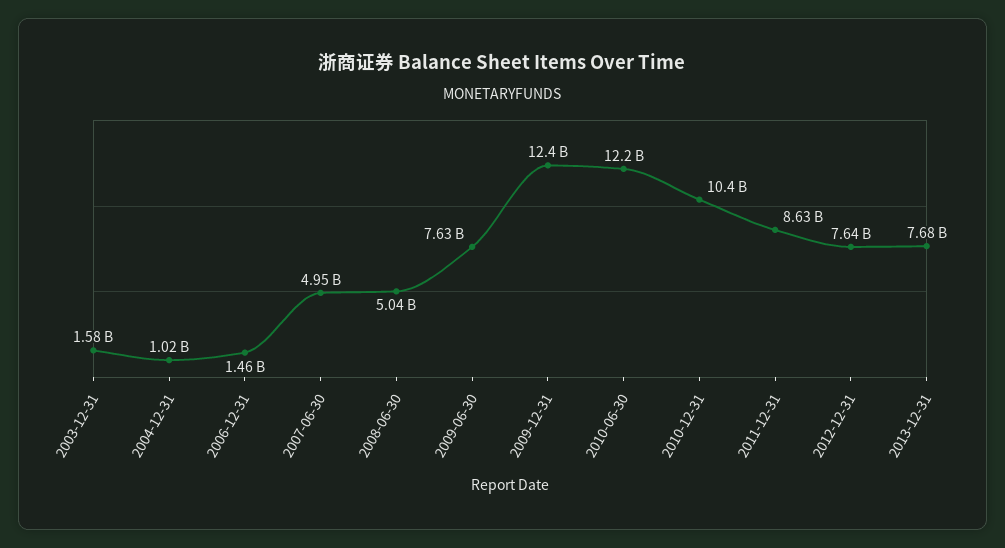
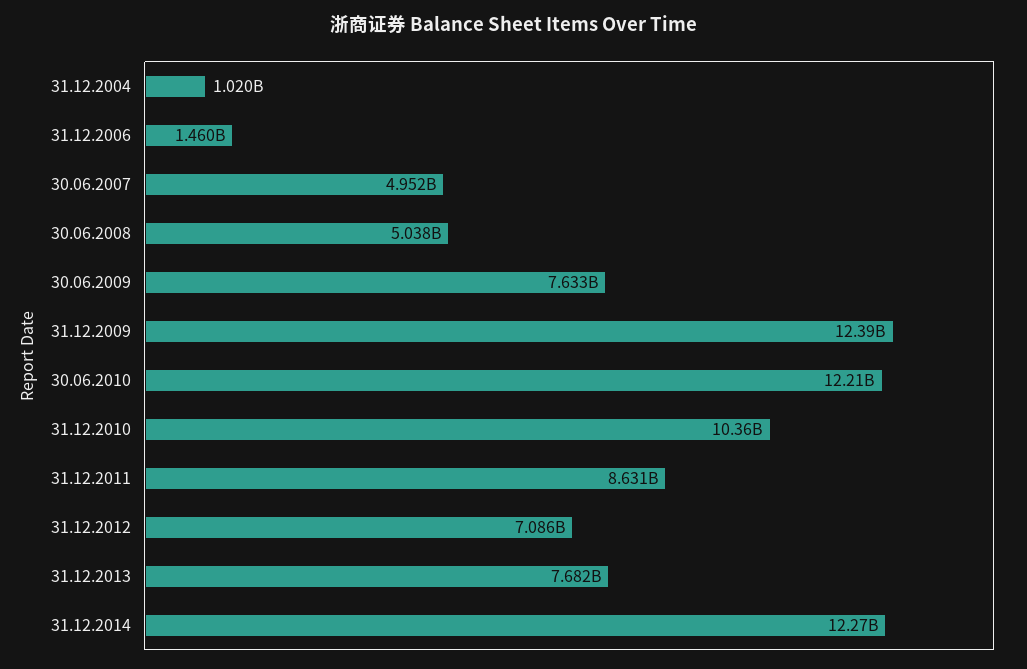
2003-12-31: 1580000000 -> none
2012-12-31: 7640000000 -> 7086000000
31.12.2014: none -> 12270000000

